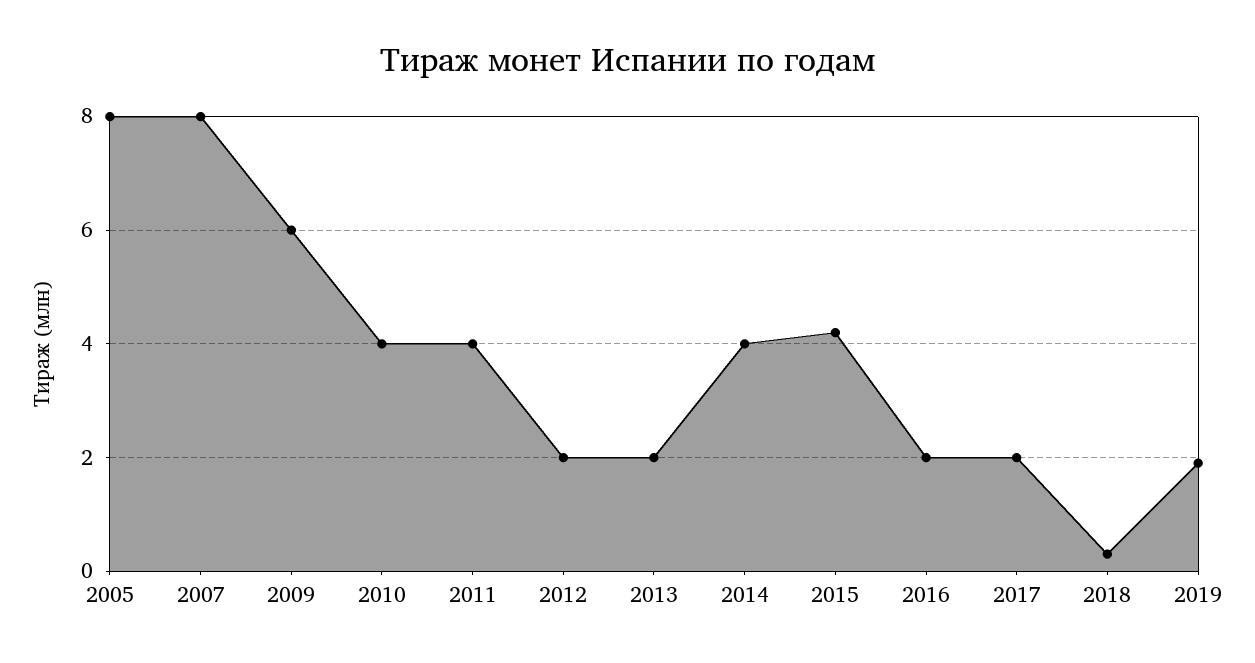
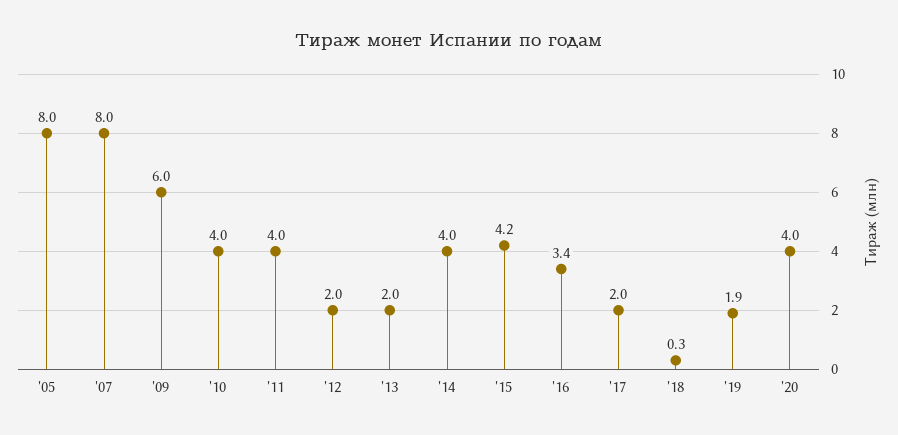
2016: 2 -> 3.4
'20: none -> 4

